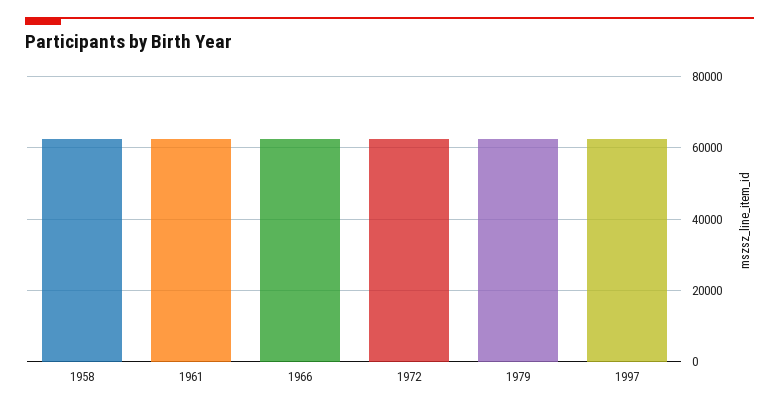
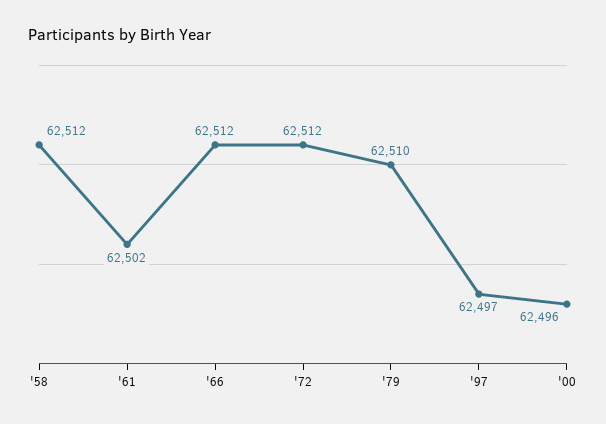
'00: none -> 62496

